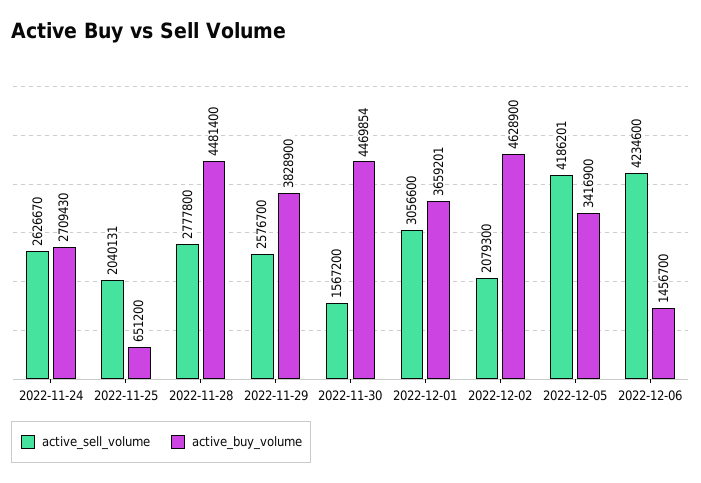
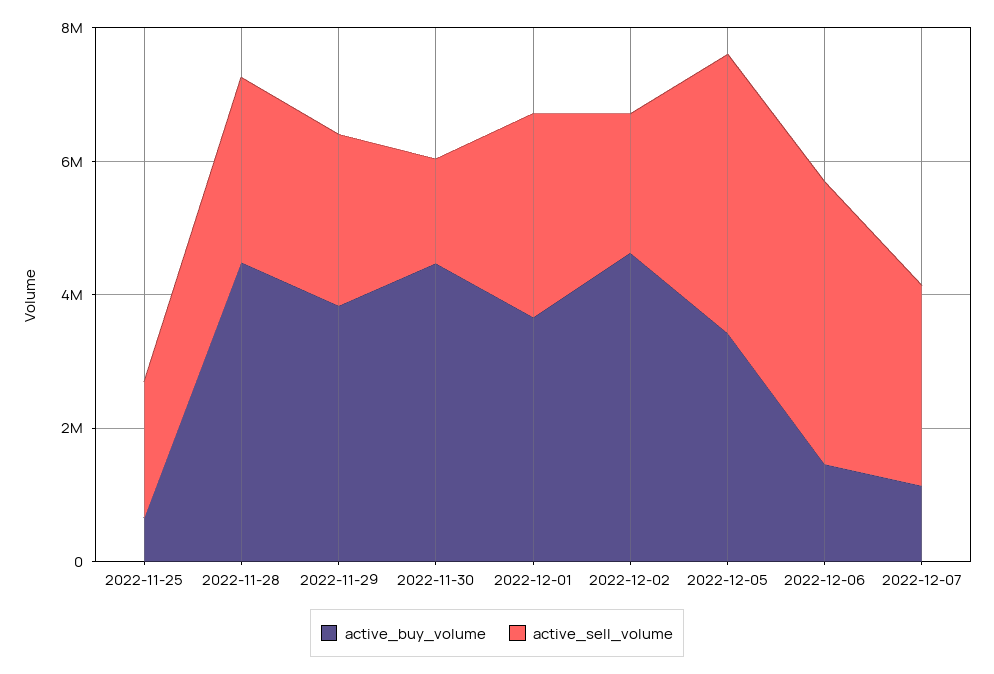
active_sell_volume, 2022-11-24: 2626670 -> none
active_buy_volume, 2022-11-24: 2709430 -> none
active_buy_volume, 2022-12-07: none -> 1000000
active_sell_volume, 2022-12-07: none -> 3000000

